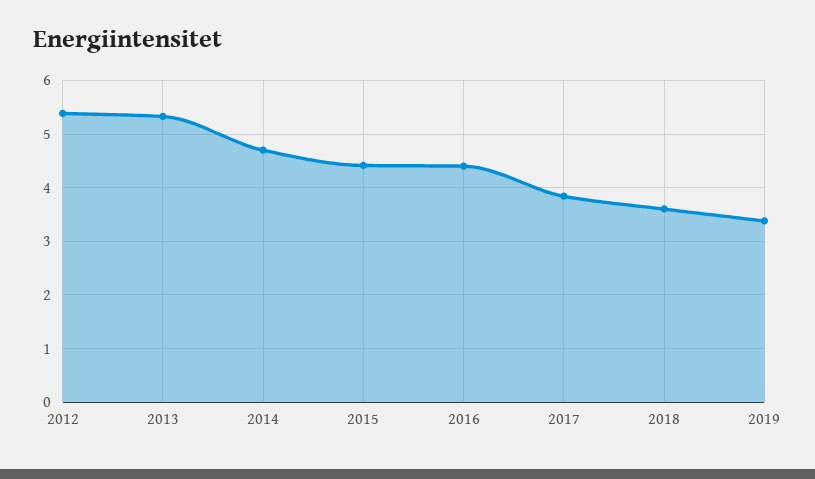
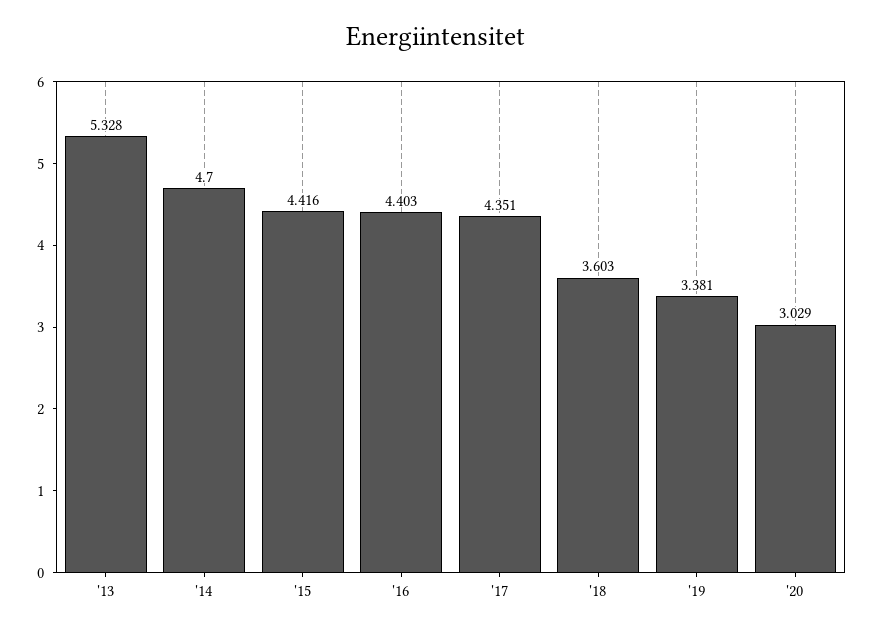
2012: 5.4 -> none
2017: 3.8 -> 4.351
'20: none -> 3.029

